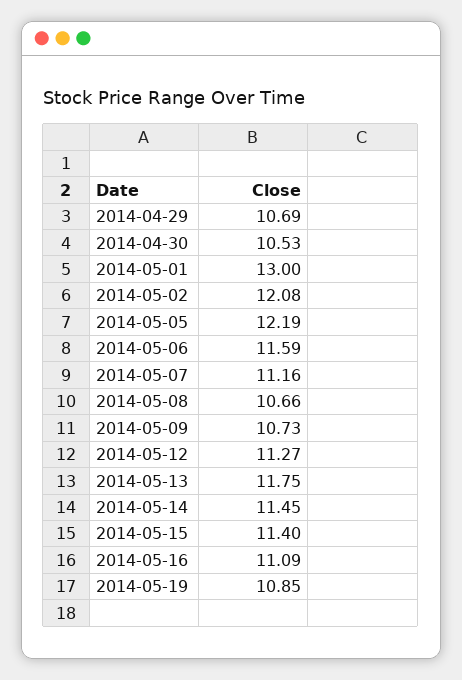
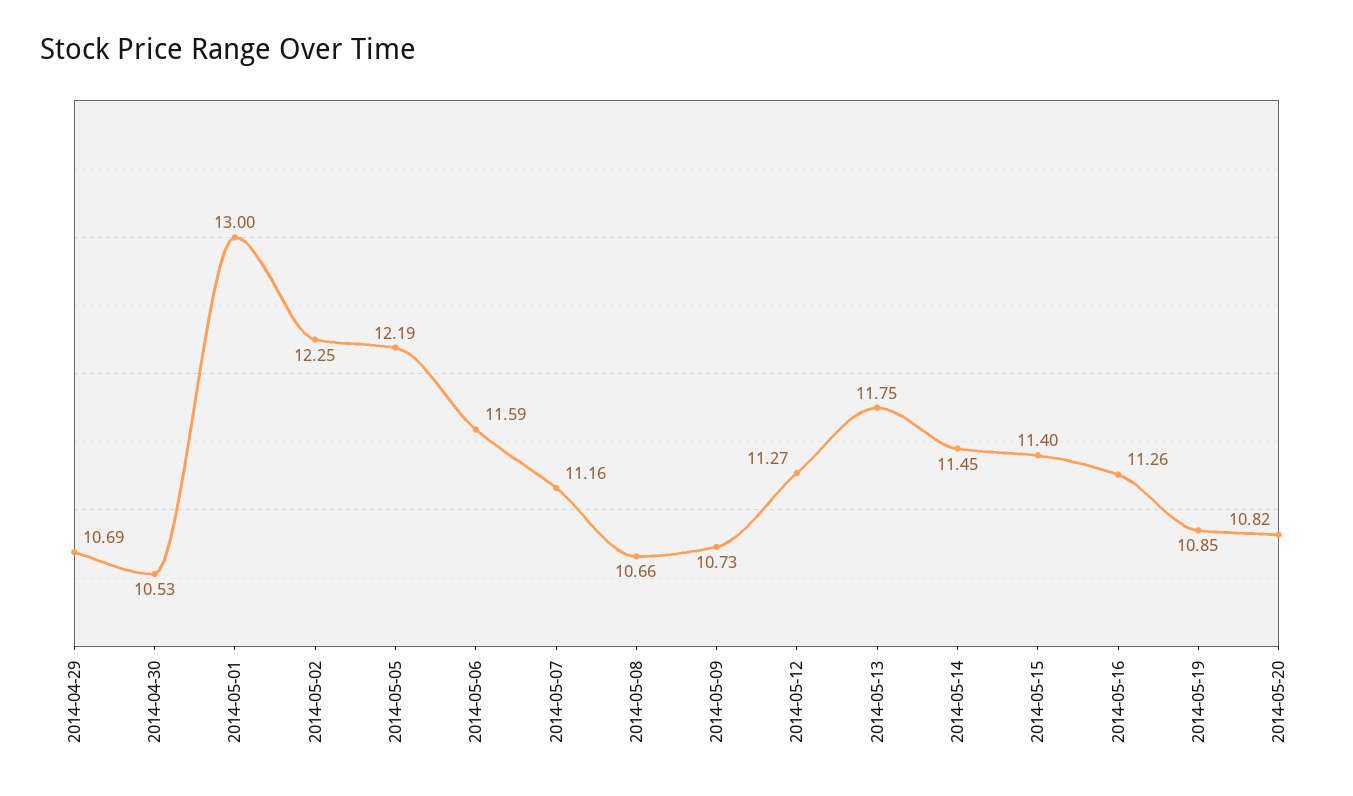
2014-05-02: 12.08 -> 12.25
2014-05-16: 11.09 -> 11.26
2014-05-20: none -> 10.82

